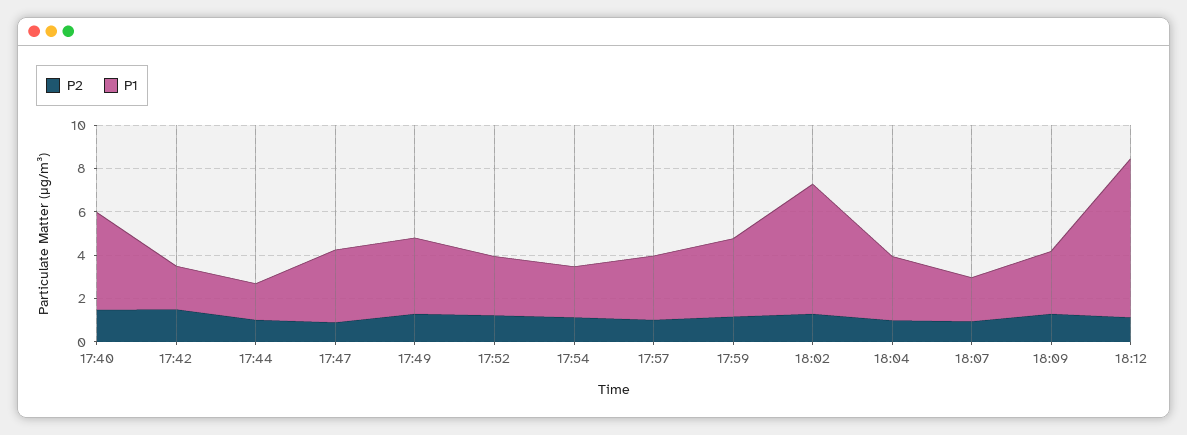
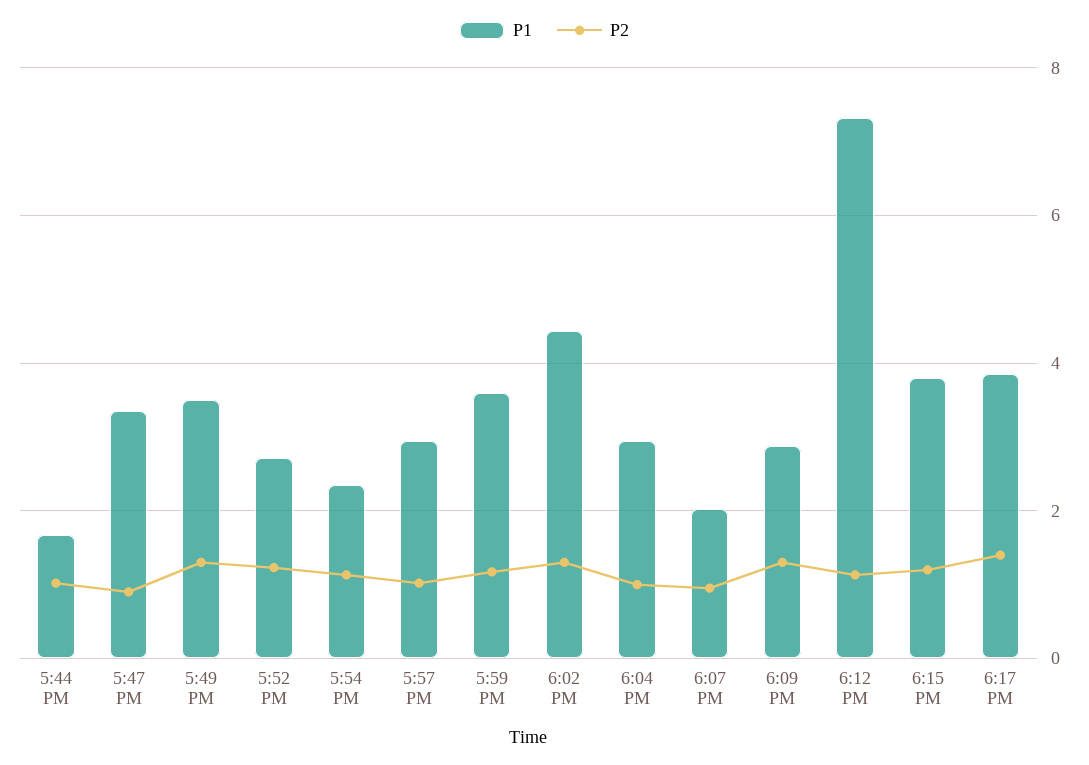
P2, 17:40: 1.5 -> none
P1, 17:40: 4.5 -> none
P2, 17:42: 1.5 -> none
P1, 17:42: 2 -> none
P1, 18:02: 6 -> 4.4
P1, 6:15 PM: none -> 3.8
P2, 6:15 PM: none -> 1.2
P1, 6:17 PM: none -> 3.8
P2, 6:17 PM: none -> 1.4

